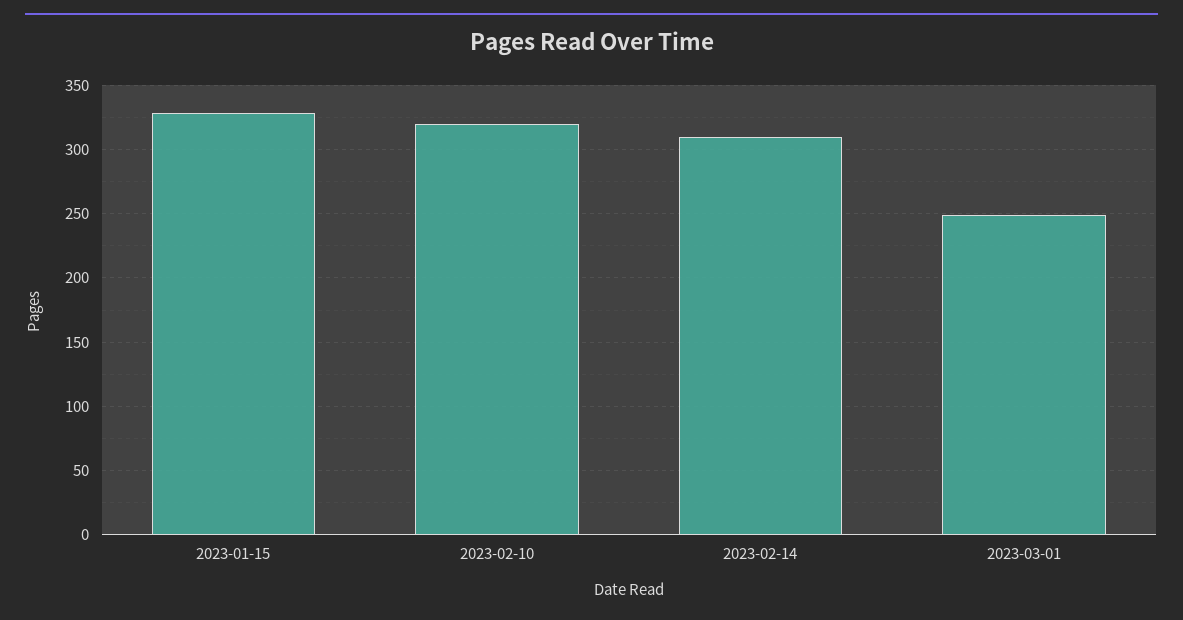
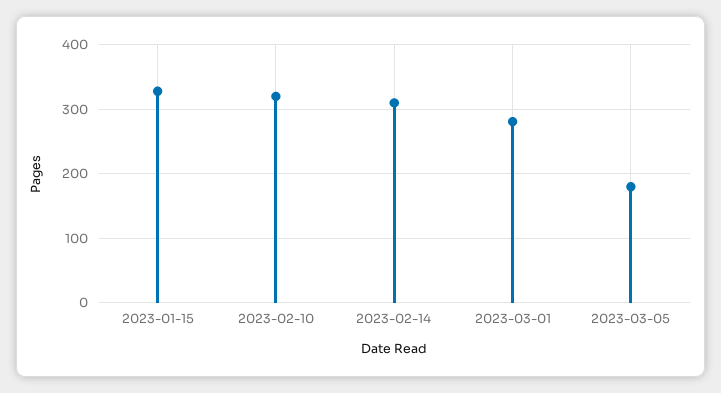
2023-03-01: 250 -> 280
2023-03-05: none -> 180

